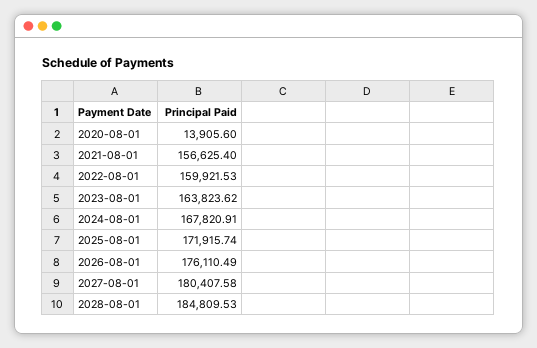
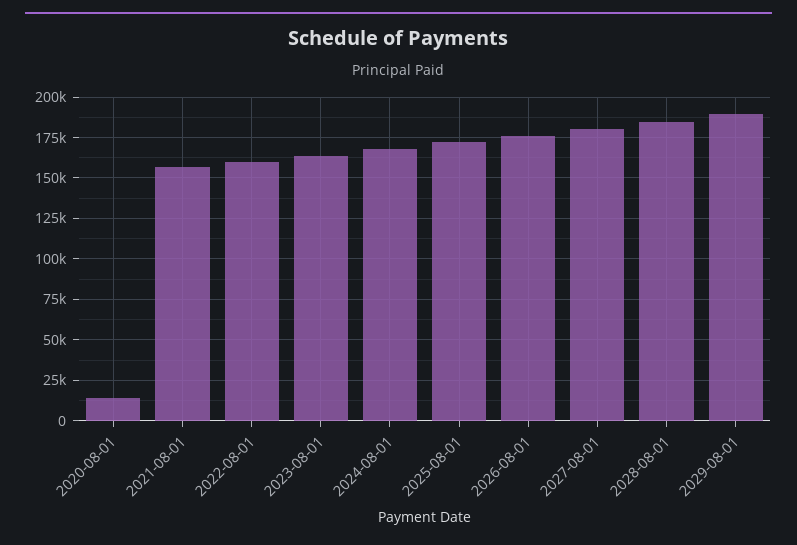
2029-08-01: none -> 190000

